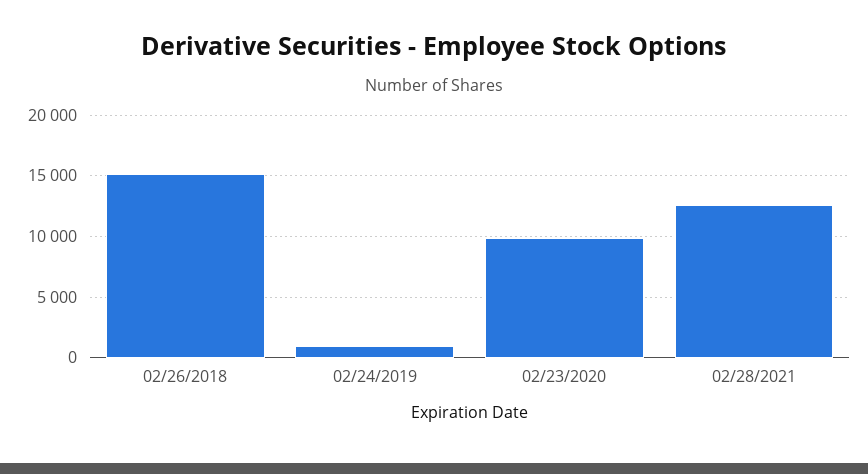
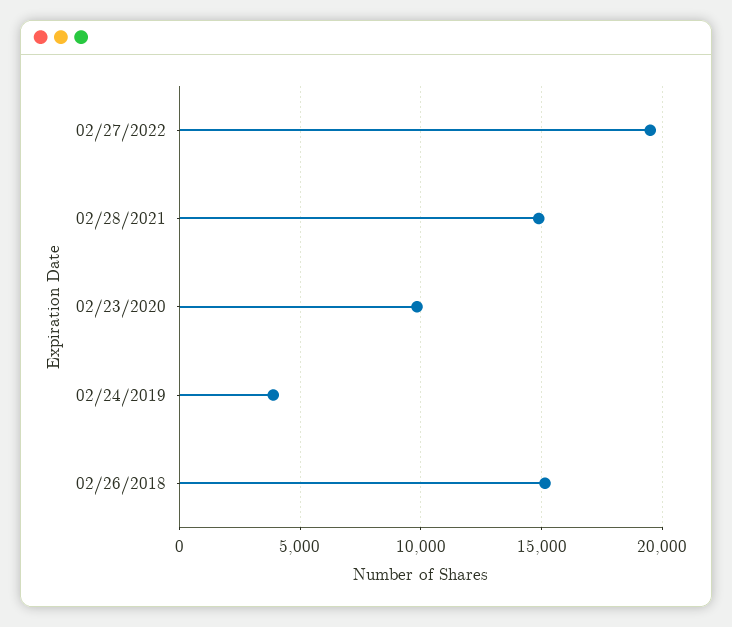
02/24/2019: 1000 -> 4000
02/28/2021: 12500 -> 15000
02/27/2022: none -> 19500

